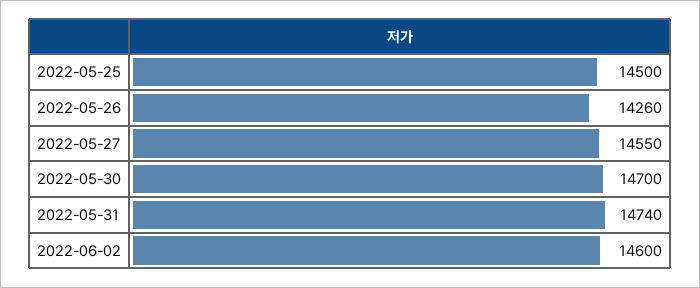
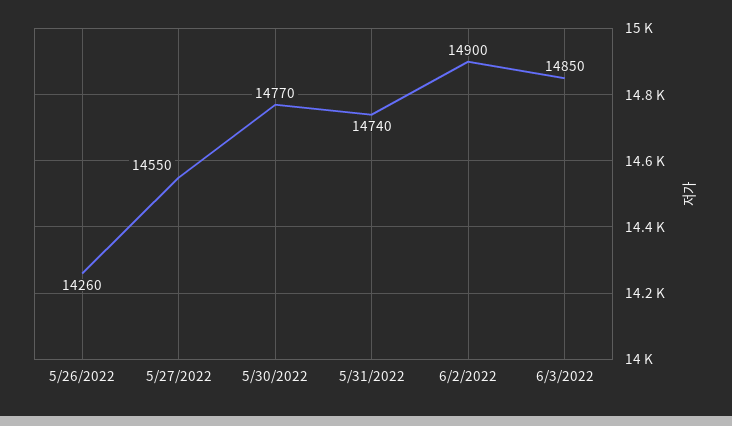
2022-05-25: 14500 -> none
2022-05-30: 14700 -> 14770
2022-06-02: 14600 -> 14900
6/3/2022: none -> 14850

